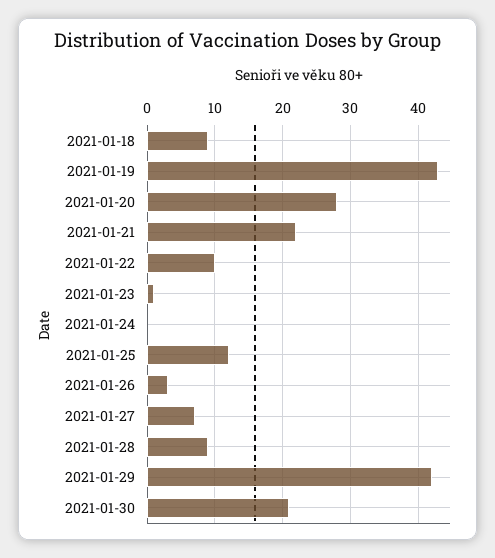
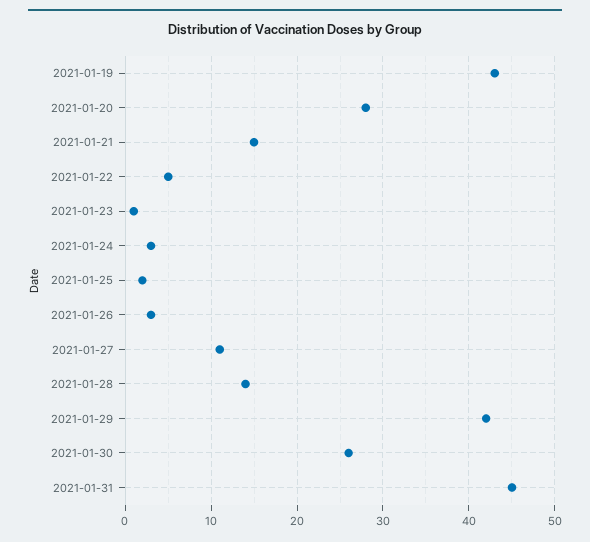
2021-01-18: 9 -> none
2021-01-21: 22 -> 15
2021-01-22: 10 -> 5
2021-01-24: 0 -> 3
2021-01-25: 12 -> 2
2021-01-27: 7 -> 11
2021-01-28: 9 -> 14
2021-01-30: 21 -> 26
2021-01-31: none -> 45

